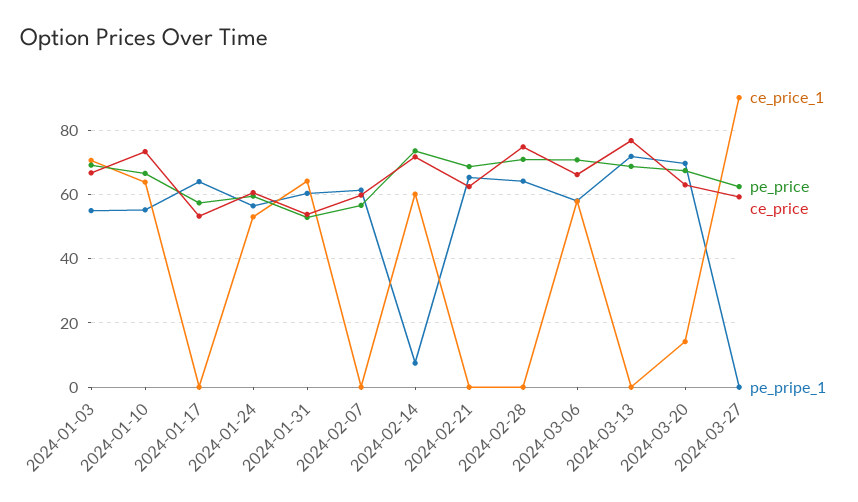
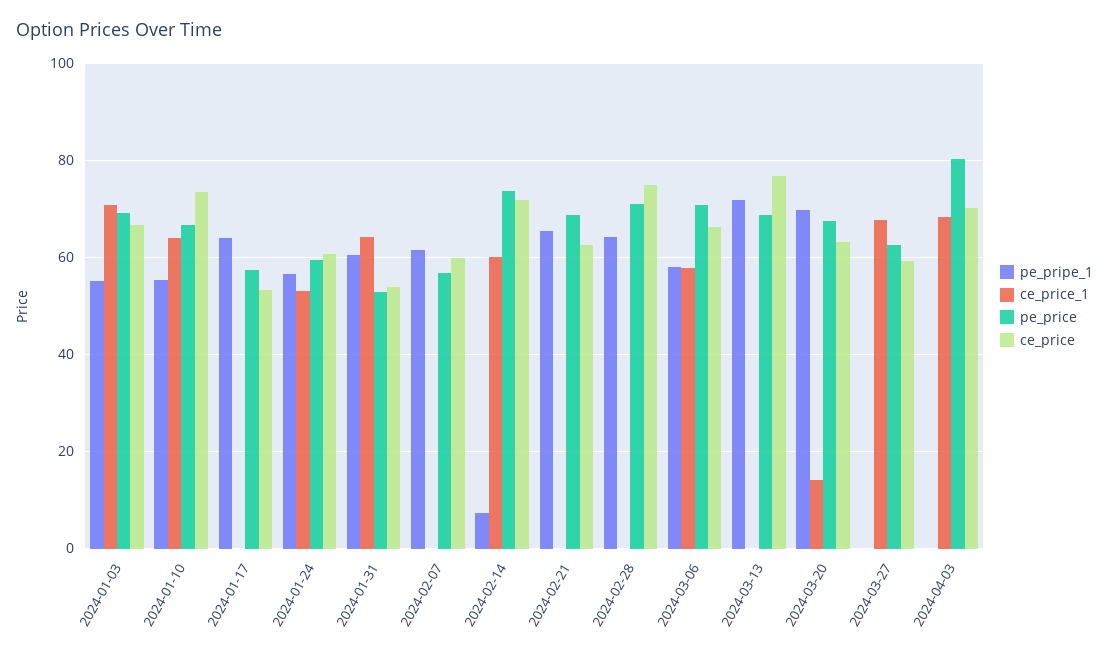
ce_price_1, 2024-03-27: 90 -> 68
pe_pripe_1, 2024-04-03: none -> 0
ce_price_1, 2024-04-03: none -> 68
pe_price, 2024-04-03: none -> 80
ce_price, 2024-04-03: none -> 70

